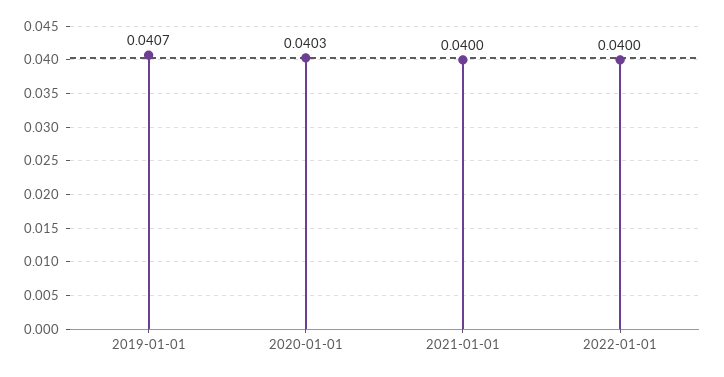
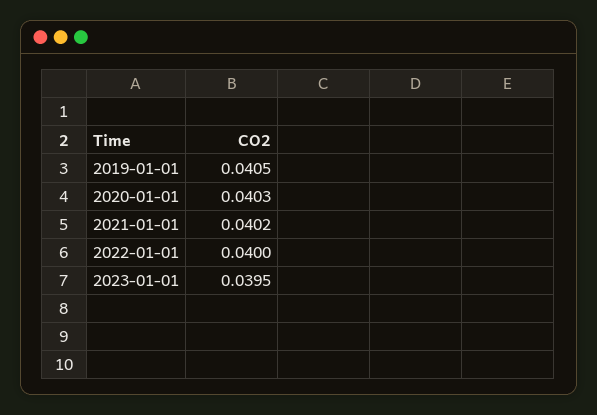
2019-01-01: 0.0407 -> 0.0405
2021-01-01: 0.04 -> 0.0402
2023-01-01: none -> 0.0395

